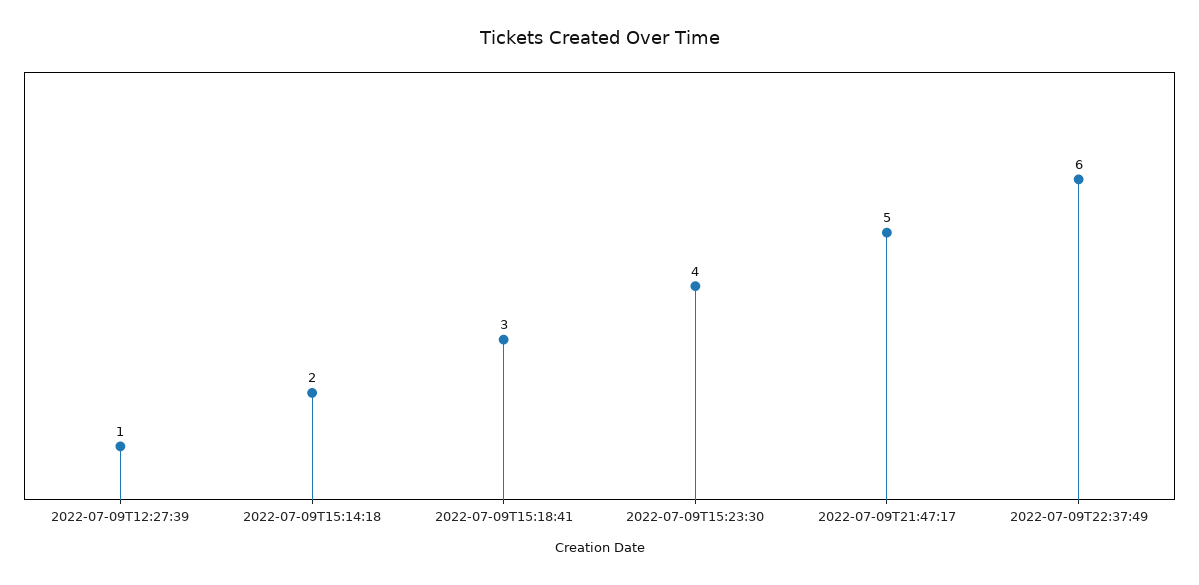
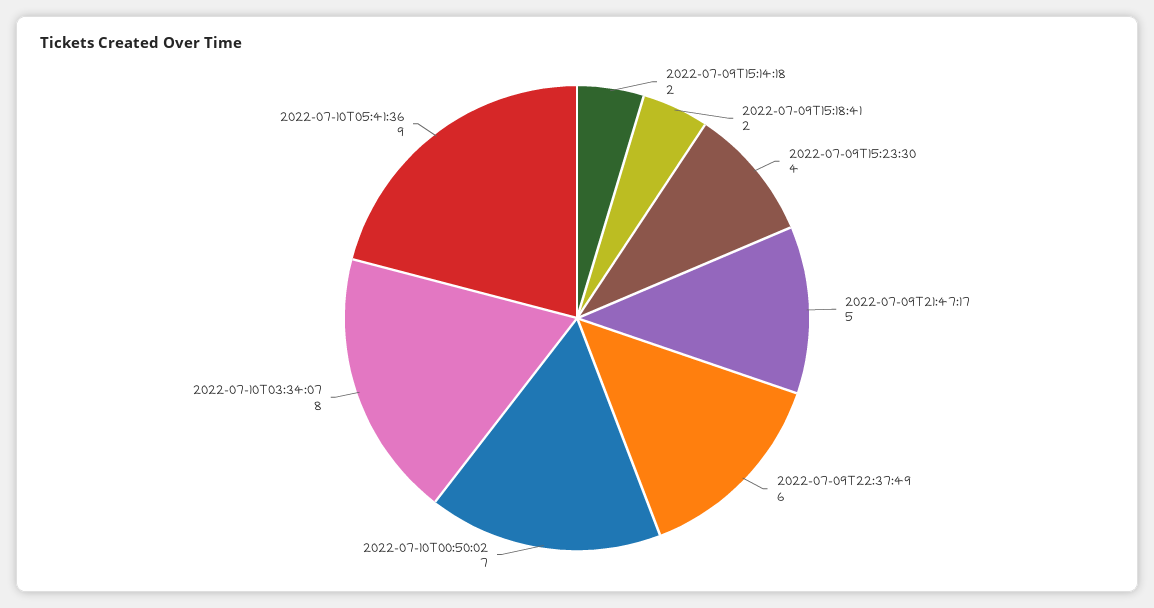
2022-07-09T12:27:39: 1 -> none
2022-07-09T15:18:41: 3 -> 2
2022-07-10T00:50:02: none -> 7
2022-07-10T03:34:07: none -> 8
2022-07-10T05:41:36: none -> 9

